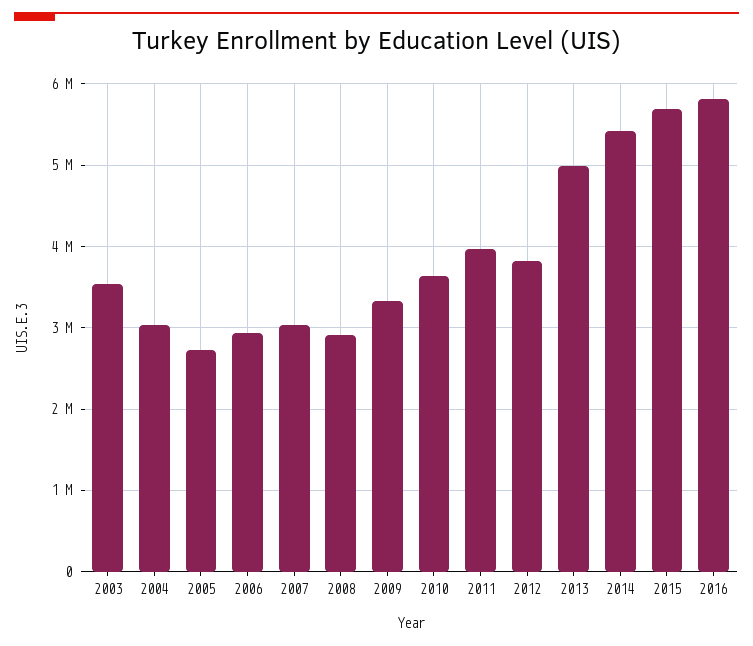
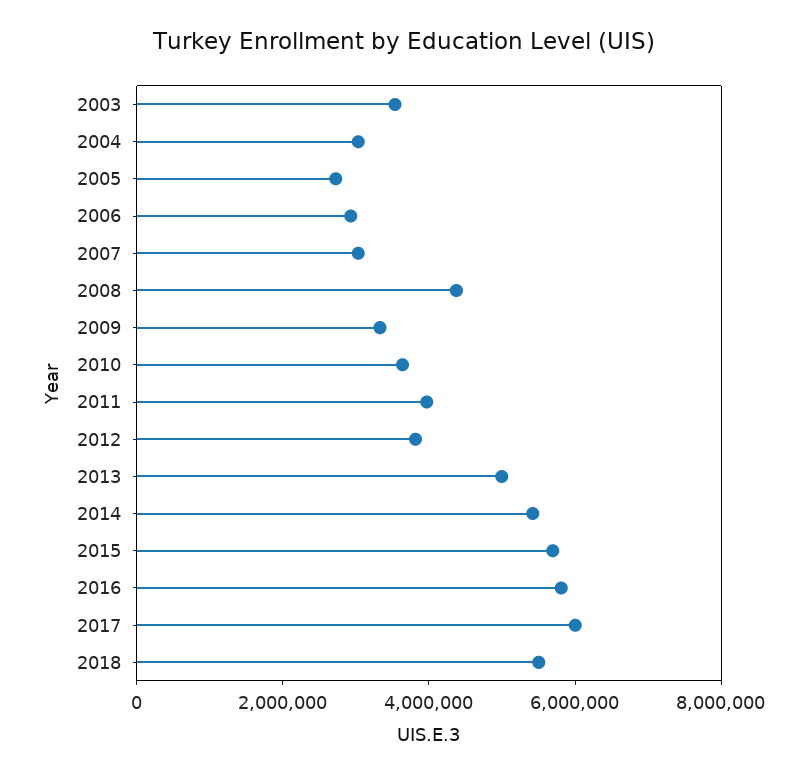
2008: 2900000 -> 4500000
2017: none -> 6000000
2018: none -> 5500000

